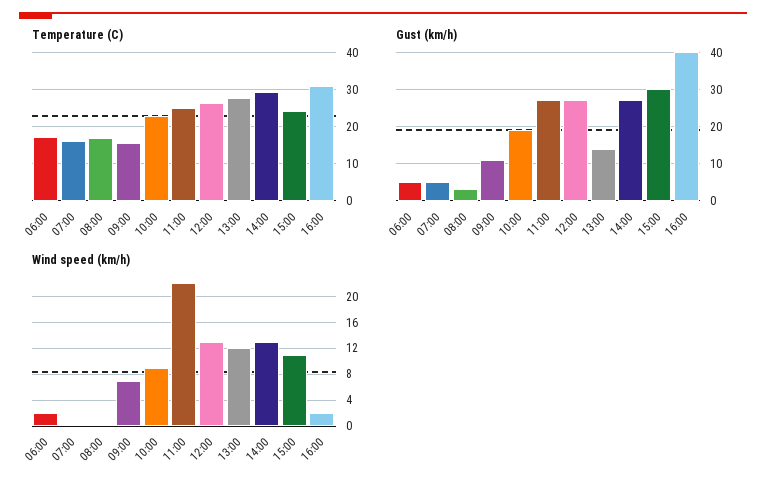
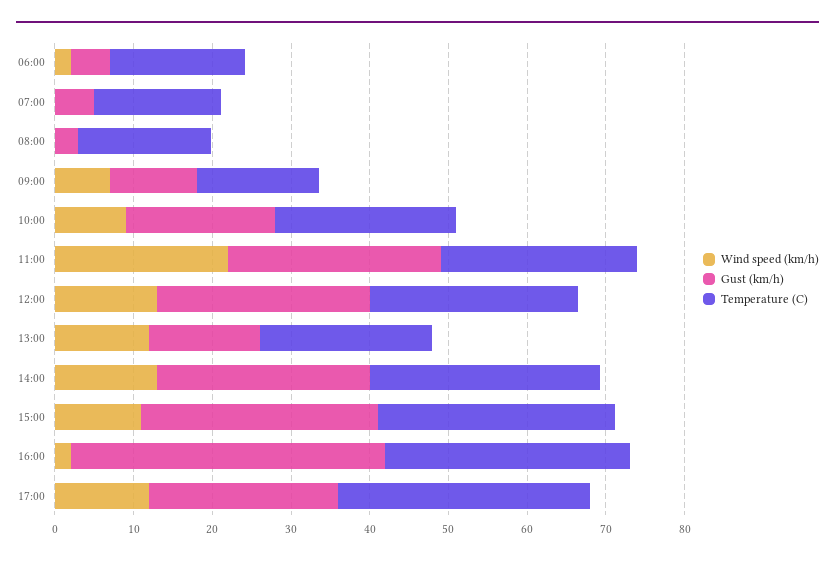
Temperature (C), 13:00: 28 -> 22
Temperature (C), 15:00: 24 -> 30
Wind speed (km/h), 17:00: none -> 12
Gust (km/h), 17:00: none -> 24
Temperature (C), 17:00: none -> 32

